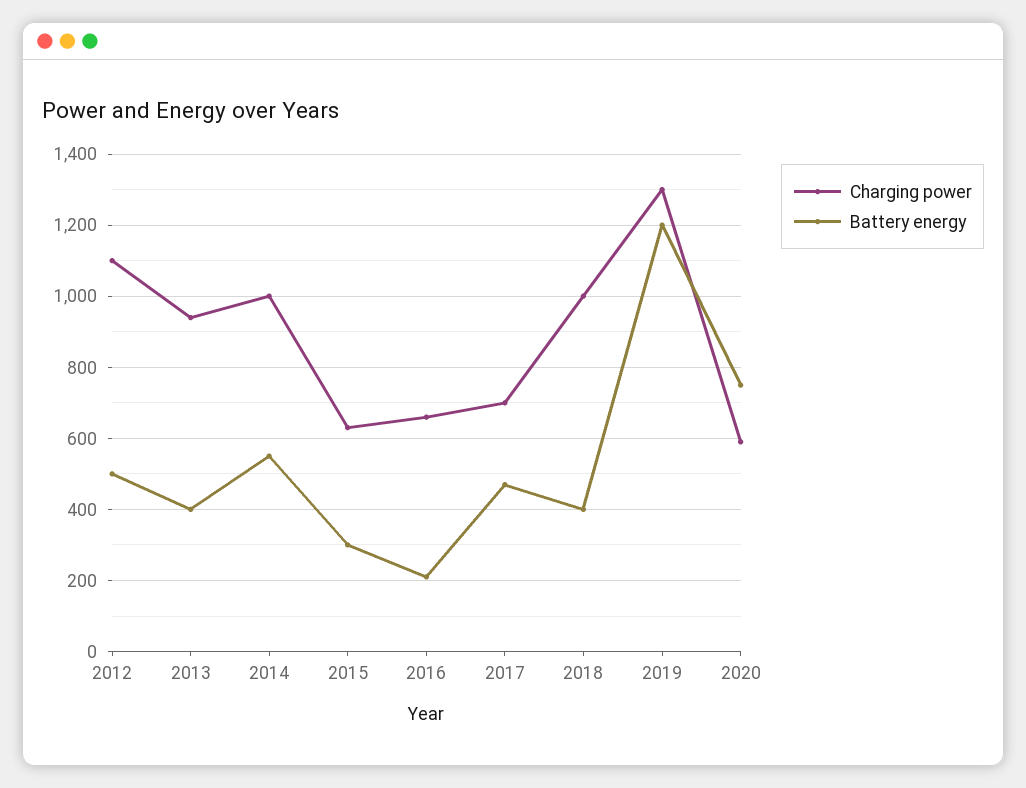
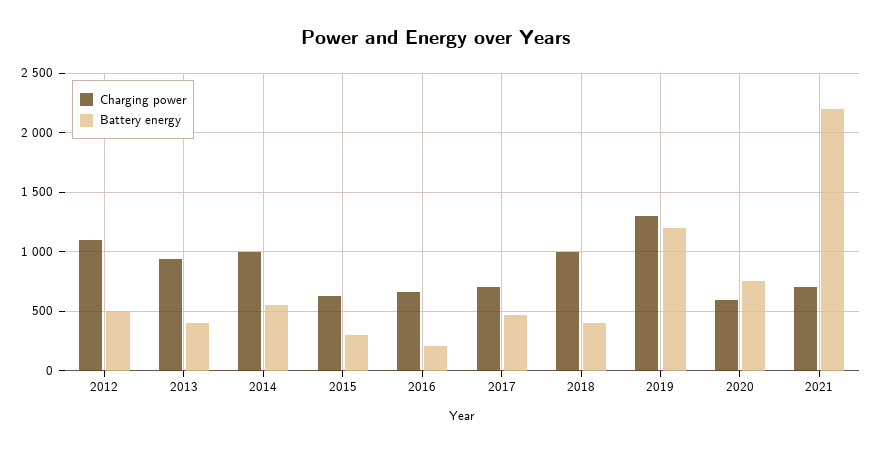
Charging power, 2021: none -> 700
Battery energy, 2021: none -> 2200

